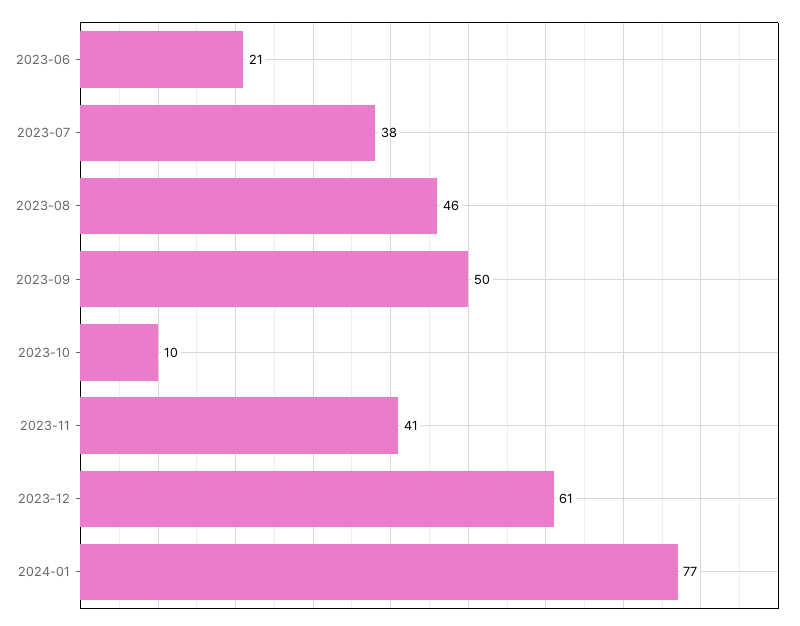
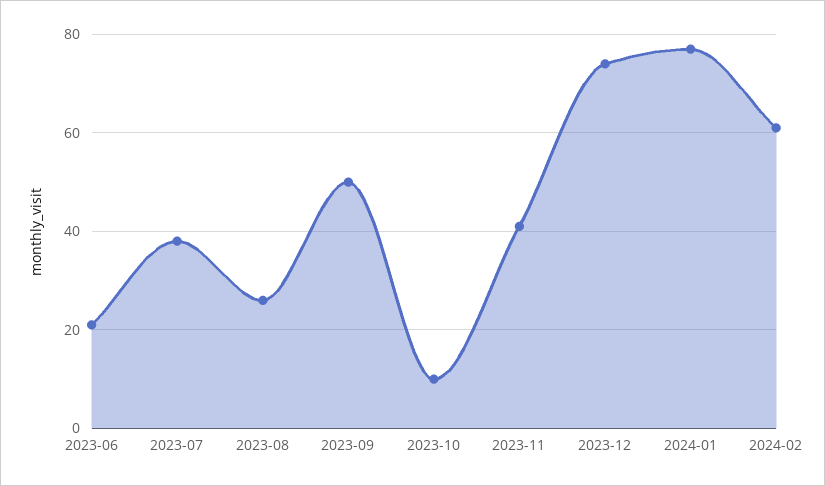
2023-08: 46 -> 25
2023-12: 61 -> 75
2024-02: none -> 60

